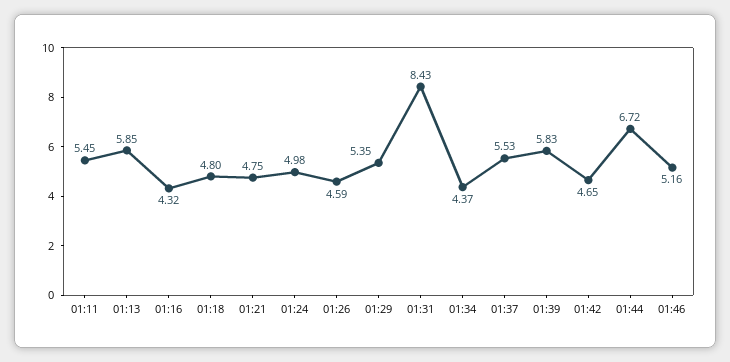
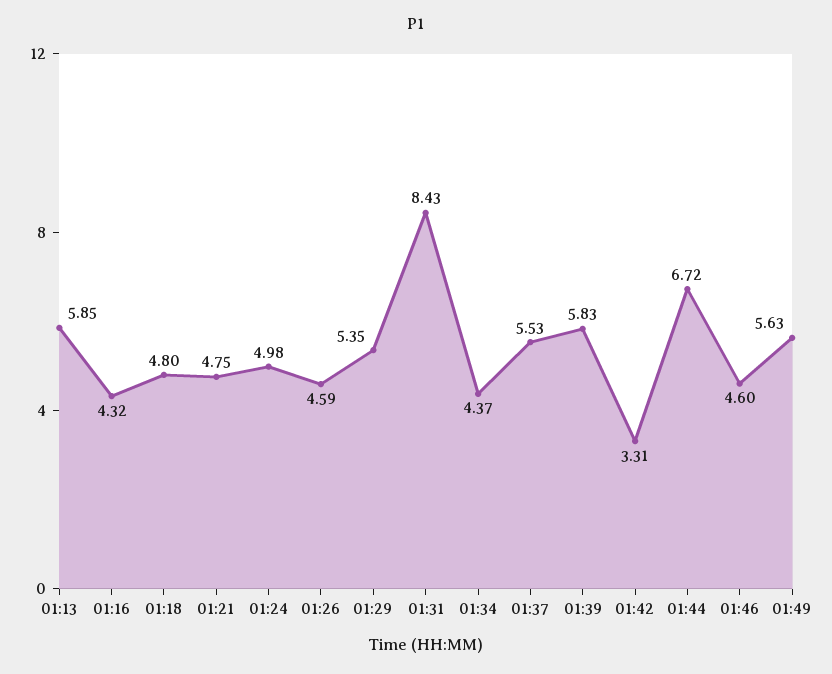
01:11: 5.45 -> none
01:42: 4.65 -> 3.31
01:46: 5.16 -> 4.6
01:49: none -> 5.63

